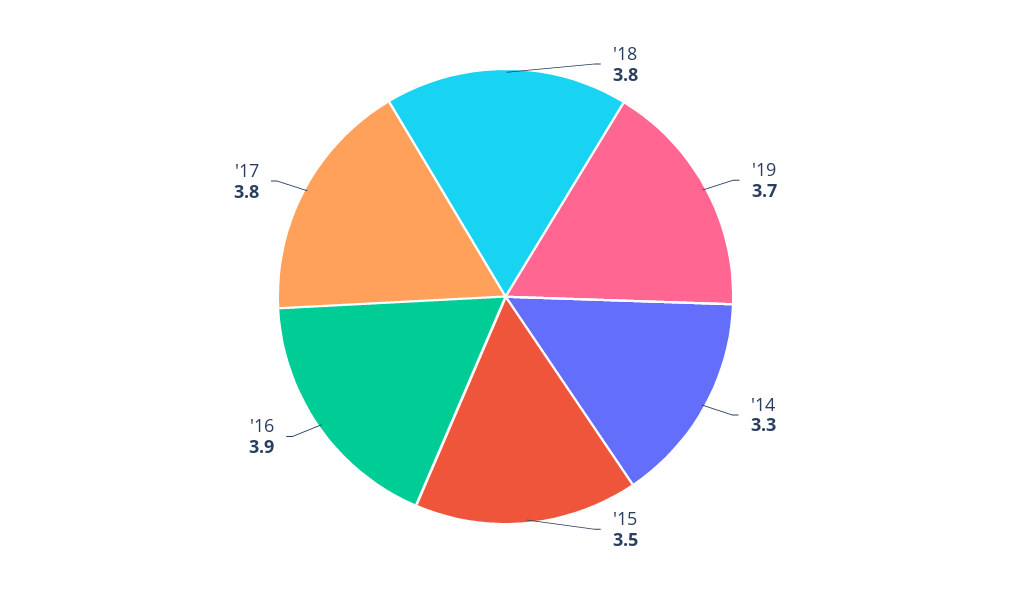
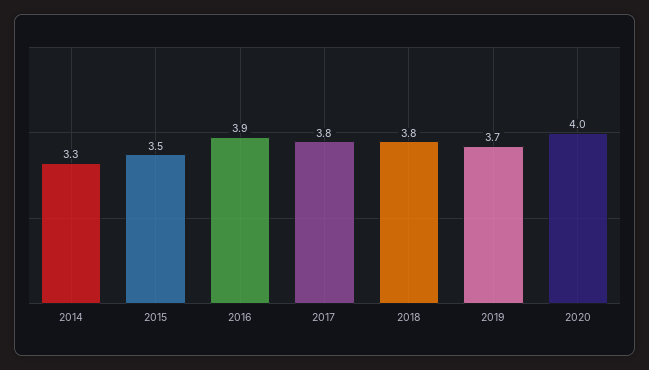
2020: none -> 4

